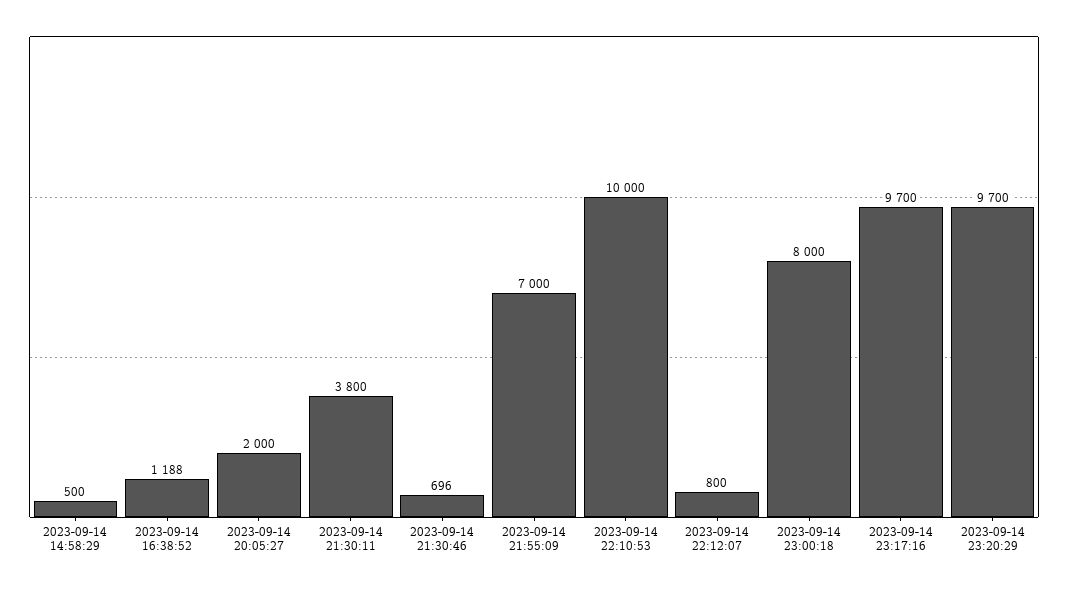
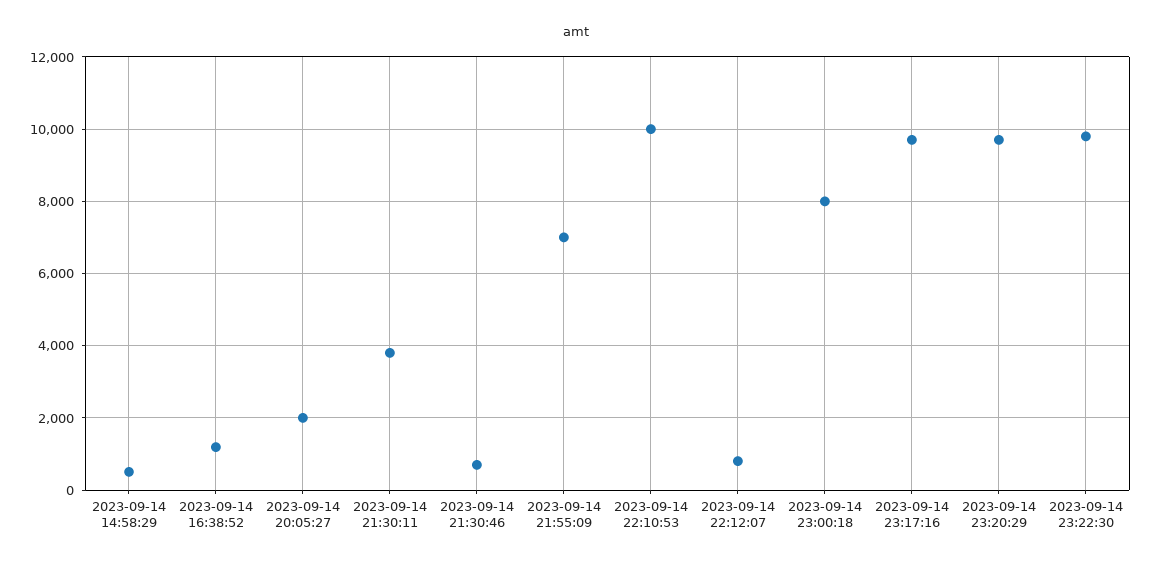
2023-09-14 23:22:30: none -> 9800

